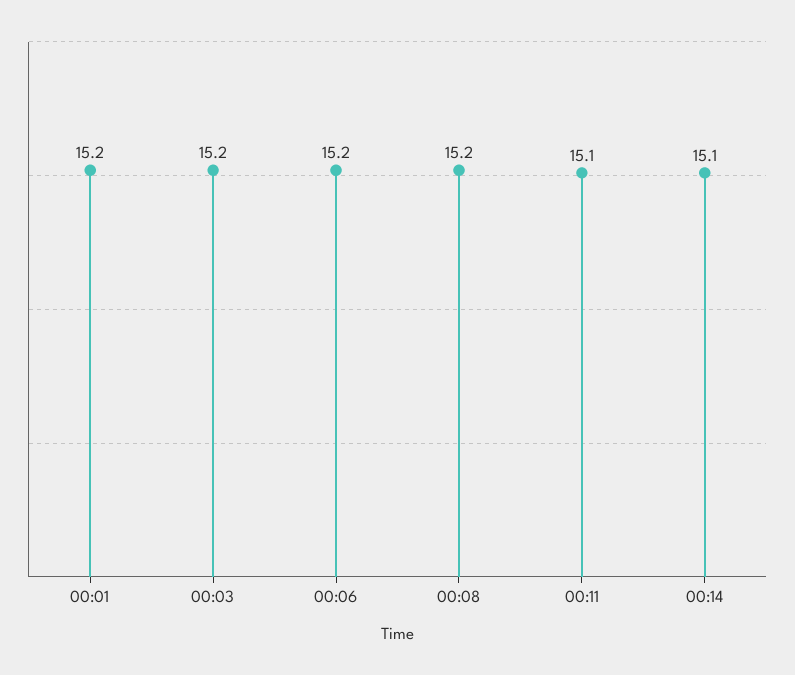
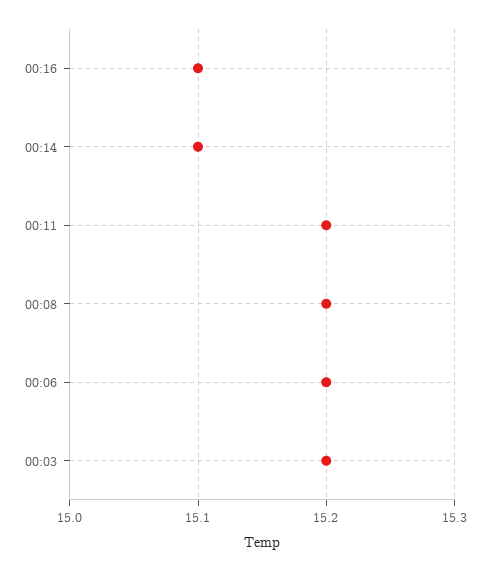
00:01: 15.2 -> none
00:11: 15.1 -> 15.2
00:16: none -> 15.1

